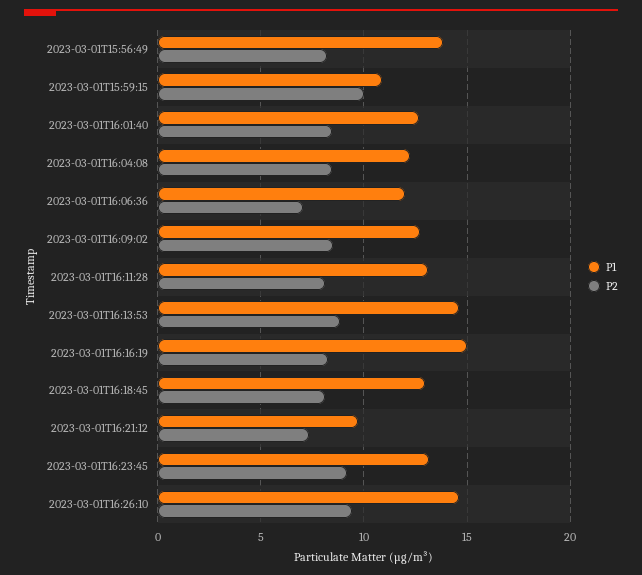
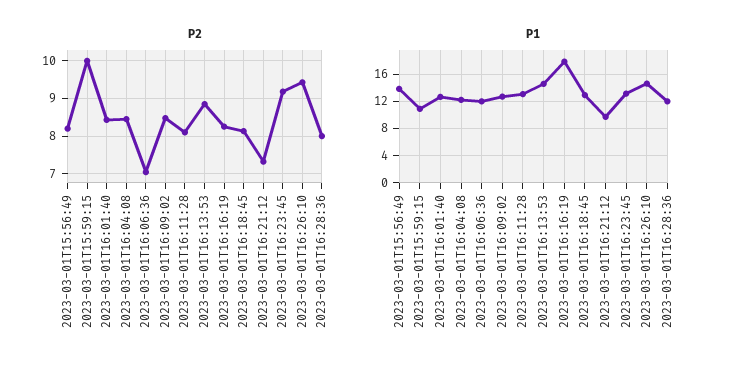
P1, 2023-03-01T16:16:19: 15 -> 18
P2, 2023-03-01T16:28:36: none -> 8
P1, 2023-03-01T16:28:36: none -> 12

